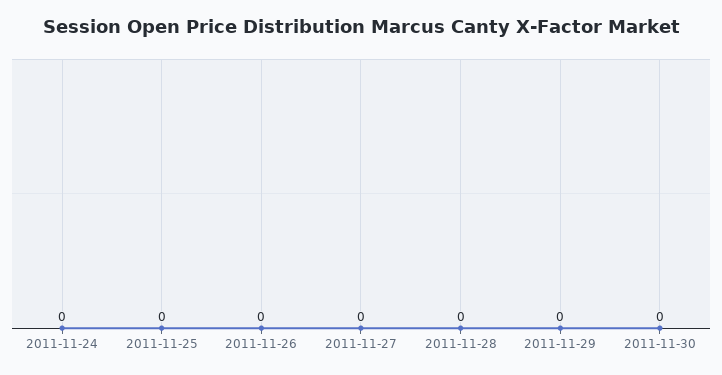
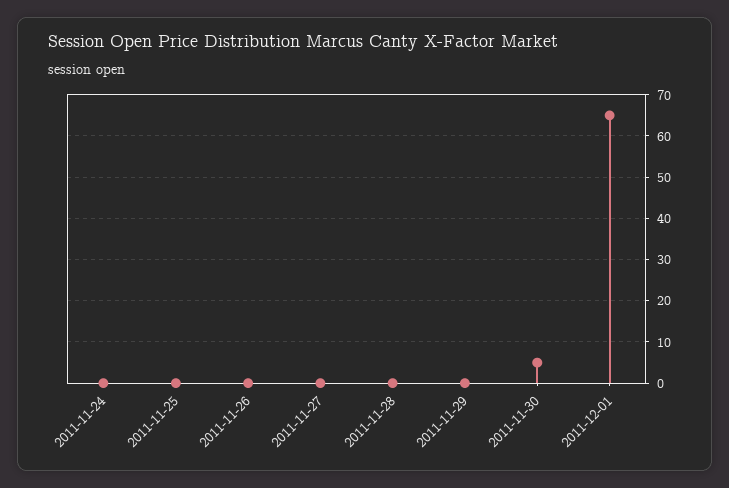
2011-11-30: 0 -> 5
2011-12-01: none -> 65

